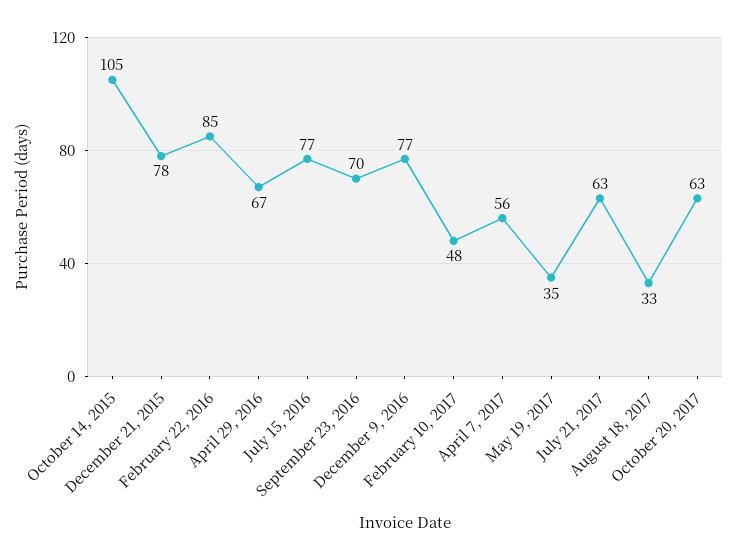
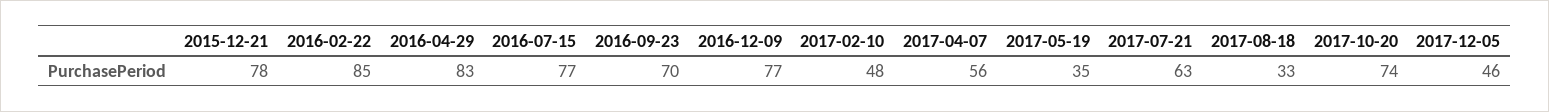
October 14, 2015: 105 -> none
April 29, 2016: 67 -> 83
October 20, 2017: 63 -> 74
2017-12-05: none -> 46

